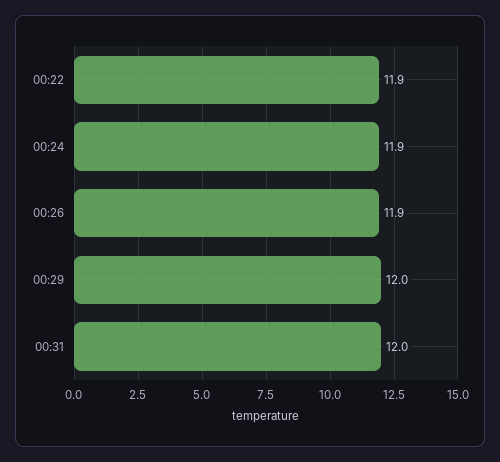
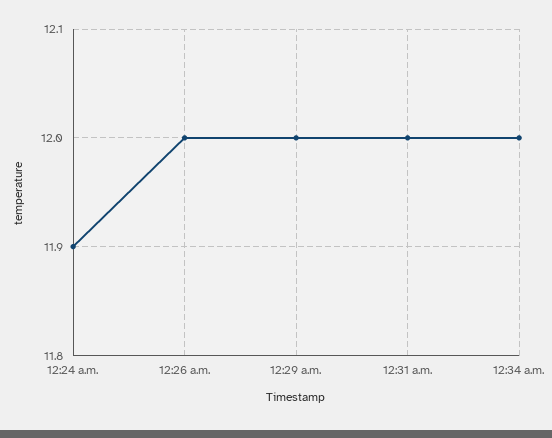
00:22: 11.9 -> none
00:26: 11.9 -> 12
12:34 a.m.: none -> 12

